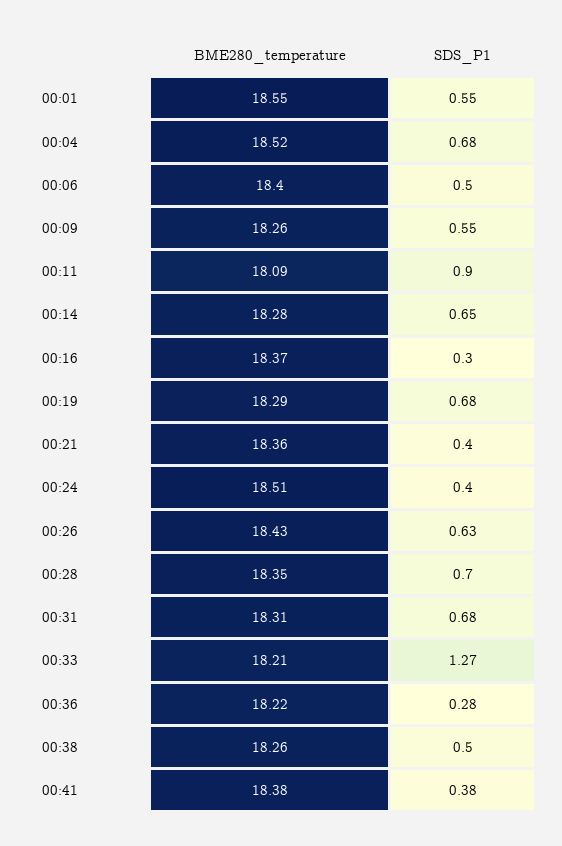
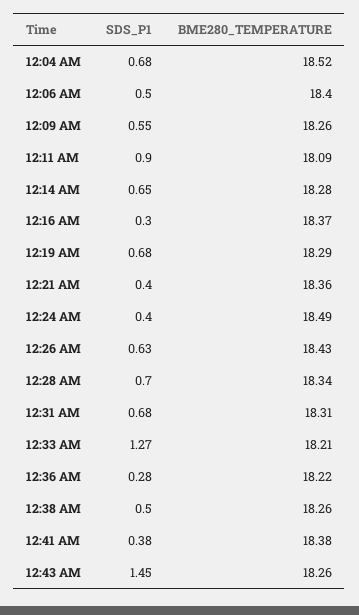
BME280_temperature, 00:01: 18.55 -> none
SDS_P1, 00:01: 0.55 -> none
BME280_temperature, 00:24: 18.51 -> 18.49
BME280_temperature, 00:28: 18.35 -> 18.34
SDS_P1, 12:43 AM: none -> 1.45
BME280_temperature, 12:43 AM: none -> 18.26

